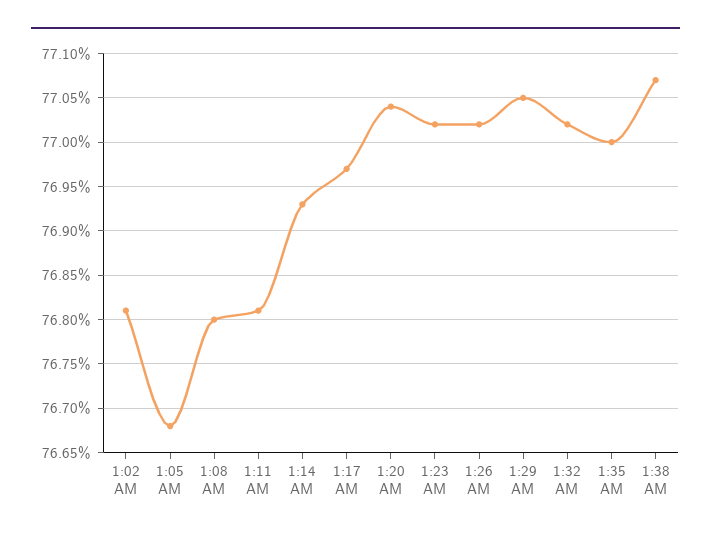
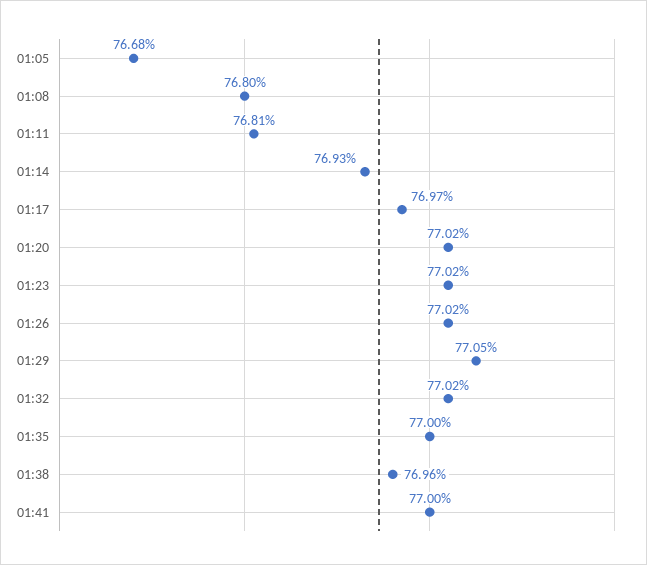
1:02 AM: 76.81 -> none
1:20 AM: 77.04 -> 77.02
1:38 AM: 77.07 -> 76.96
01:41: none -> 77

